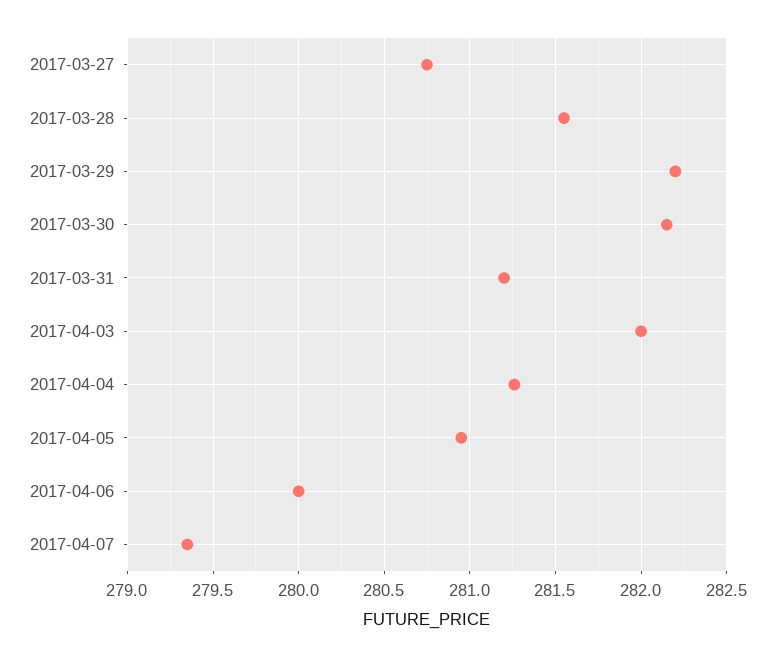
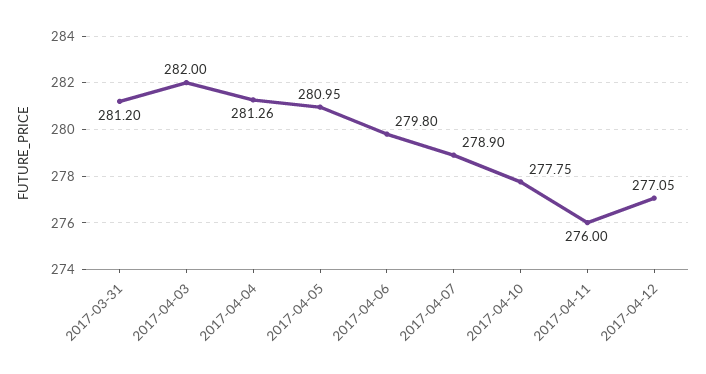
2017-03-27: 280.75 -> none
2017-03-28: 281.55 -> none
2017-03-29: 282.2 -> none
2017-03-30: 282.15 -> none
2017-04-06: 280 -> 279.8
2017-04-07: 279.35 -> 278.9
2017-04-10: none -> 277.75
2017-04-11: none -> 276
2017-04-12: none -> 277.05

